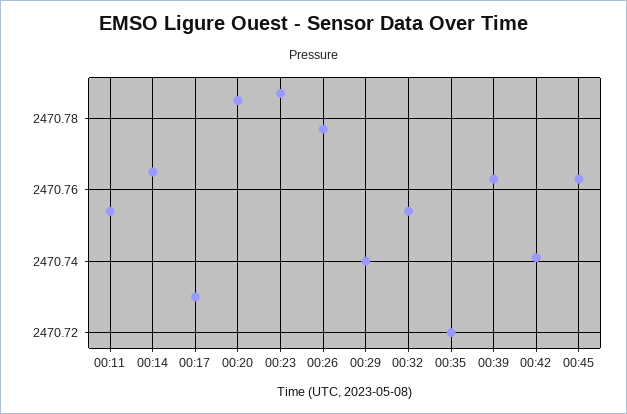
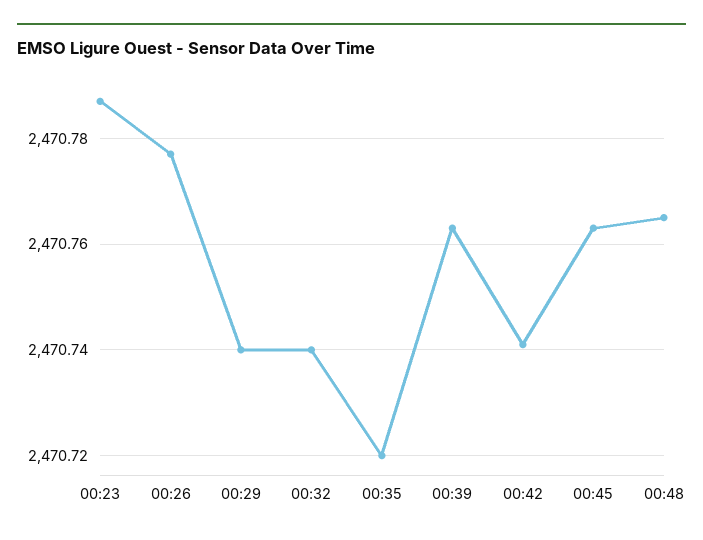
00:11: 2470.755 -> none
00:14: 2470.765 -> none
00:17: 2470.73 -> none
00:20: 2470.785 -> none
00:32: 2470.755 -> 2470.74
00:48: none -> 2470.765

